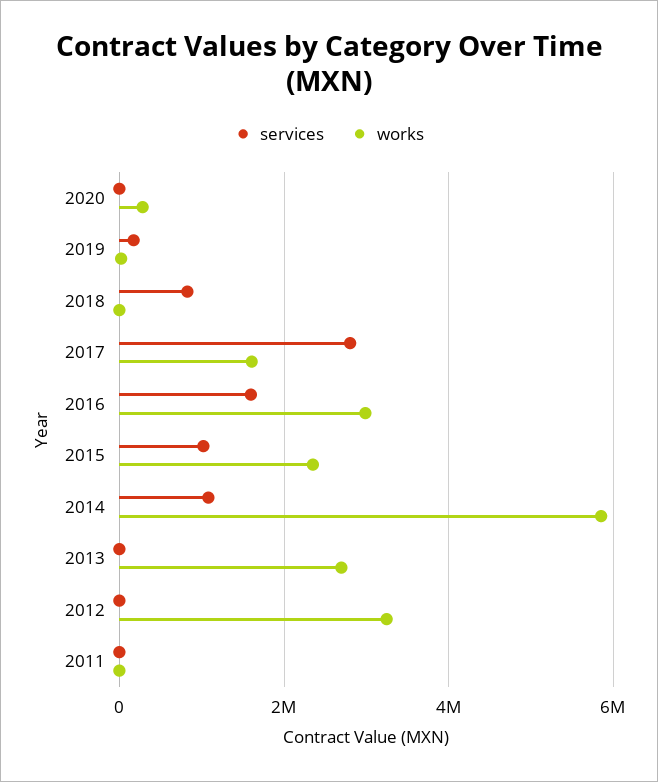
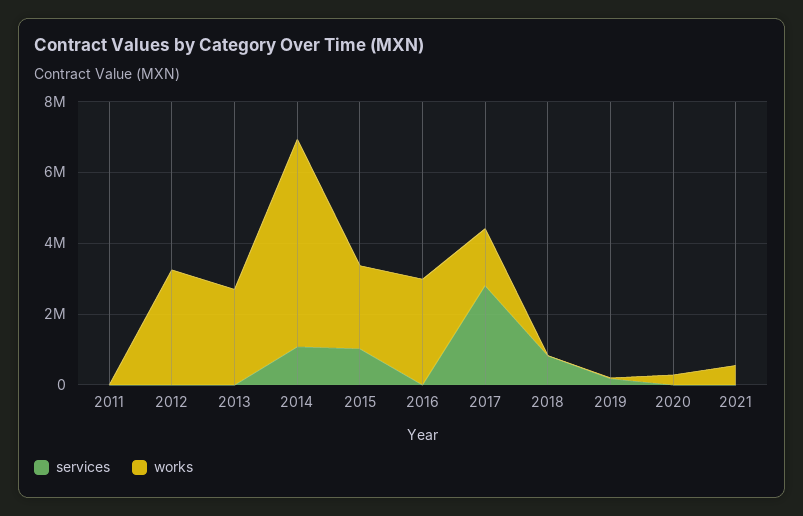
services, 2016: 1600000 -> 0
services, 2021: none -> 0
works, 2021: none -> 500000

